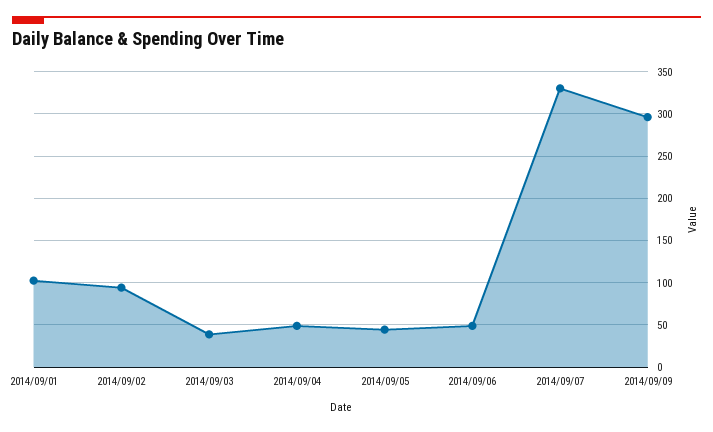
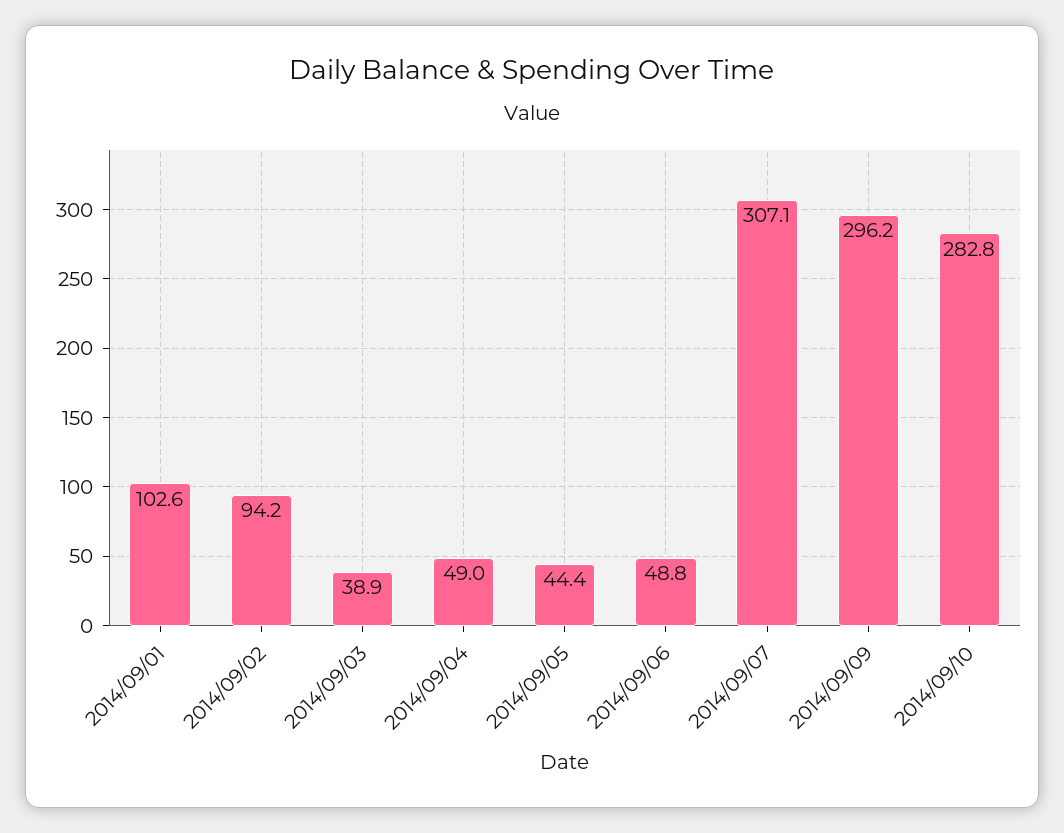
2014/09/07: 330 -> 307.1
2014/09/10: none -> 282.8

